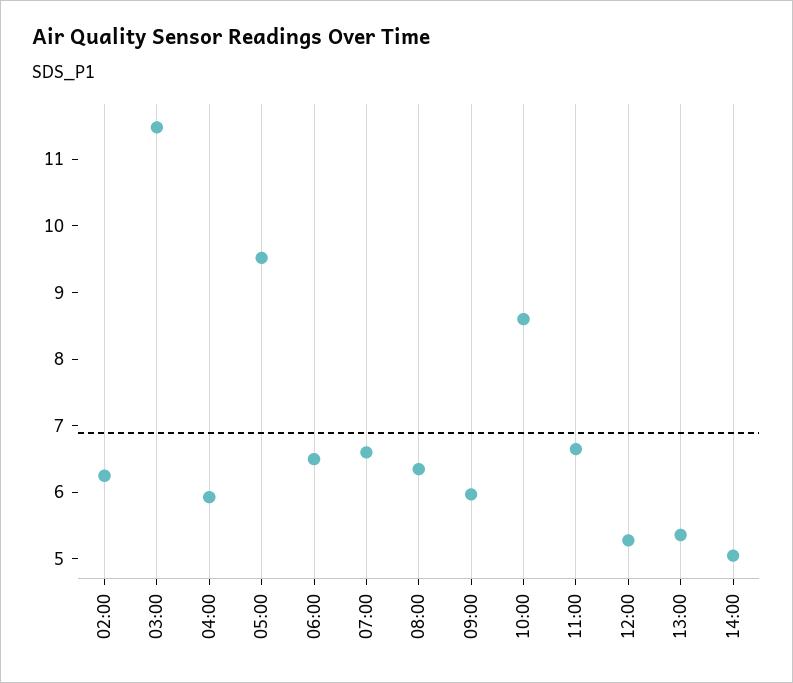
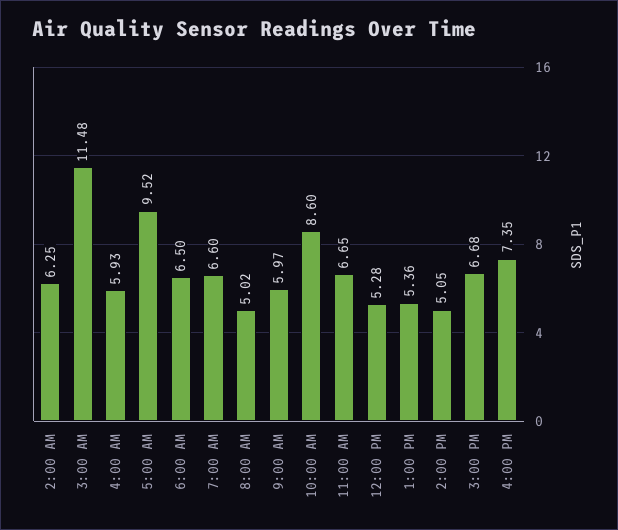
08:00: 6.4 -> 5.02
3:00 PM: none -> 6.68
4:00 PM: none -> 7.35

